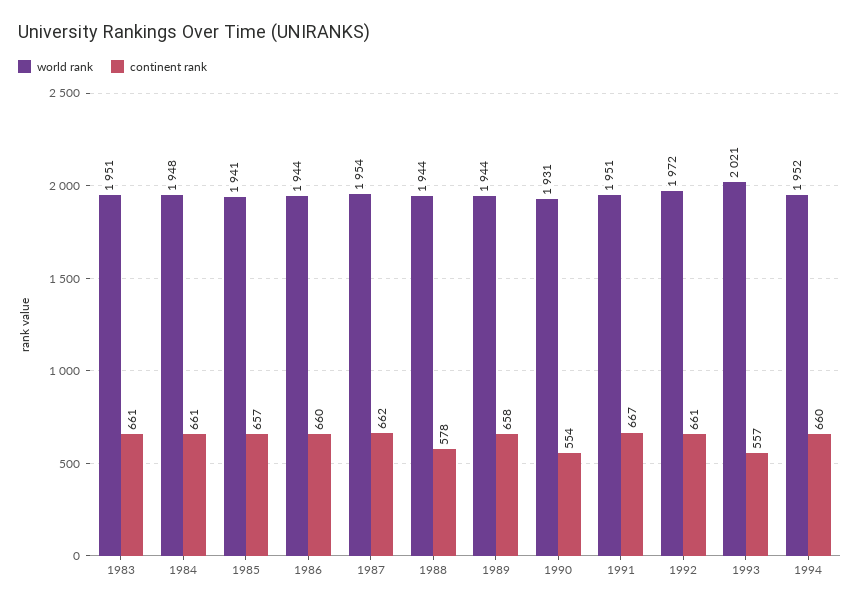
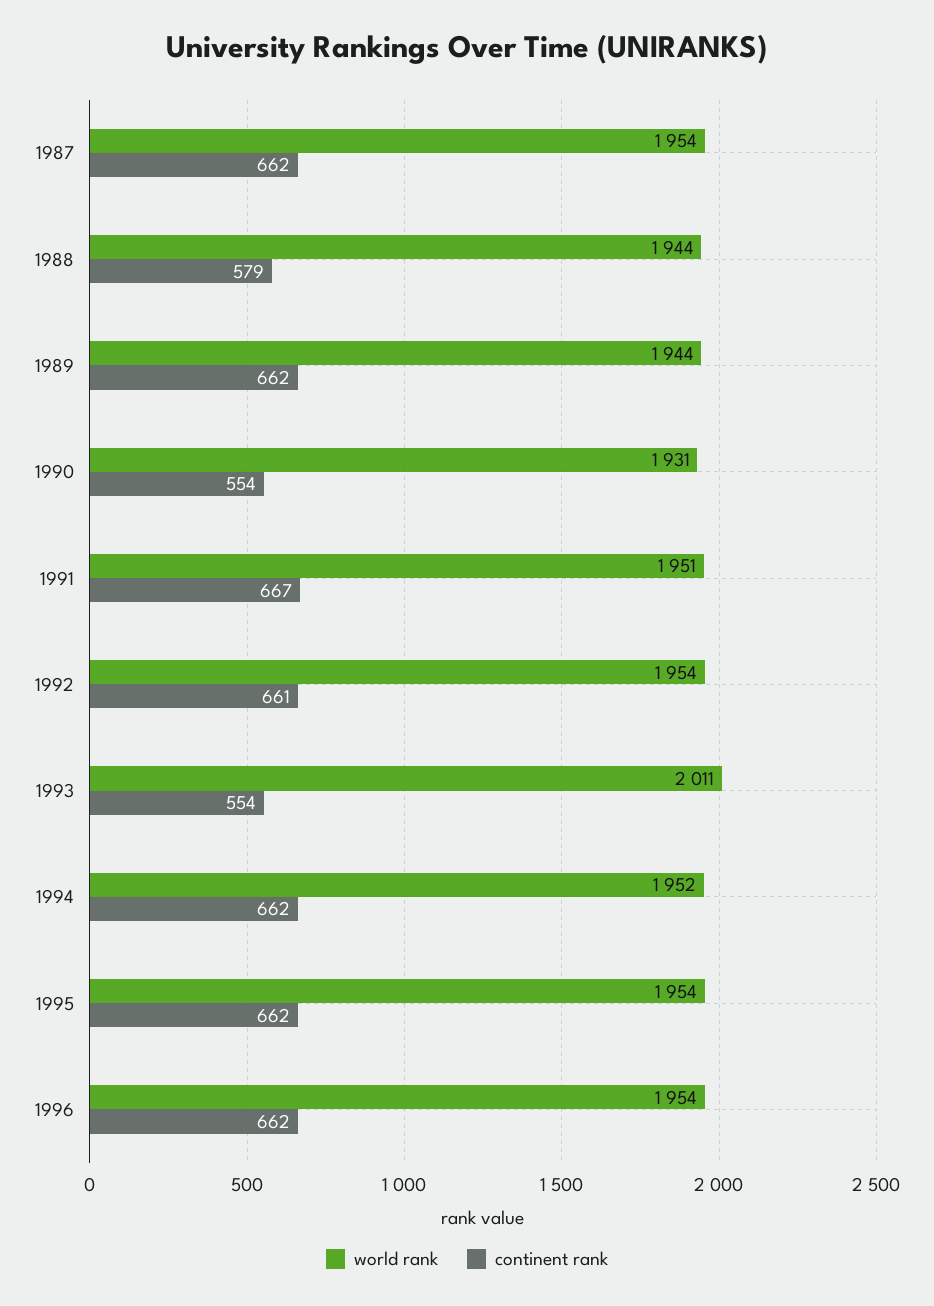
world rank, 1983: 1951 -> none
continent rank, 1983: 661 -> none
world rank, 1984: 1948 -> none
continent rank, 1984: 661 -> none
world rank, 1985: 1941 -> none
continent rank, 1985: 657 -> none
world rank, 1986: 1944 -> none
continent rank, 1986: 660 -> none
continent rank, 1988: 578 -> 579
continent rank, 1989: 658 -> 662
world rank, 1992: 1972 -> 1954
world rank, 1993: 2021 -> 2011
continent rank, 1993: 557 -> 554
continent rank, 1994: 660 -> 662
world rank, 1995: none -> 1954
continent rank, 1995: none -> 662
world rank, 1996: none -> 1954
continent rank, 1996: none -> 662

